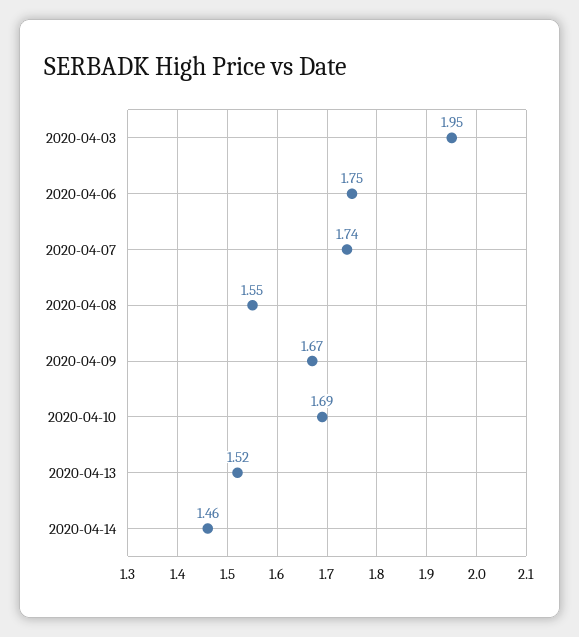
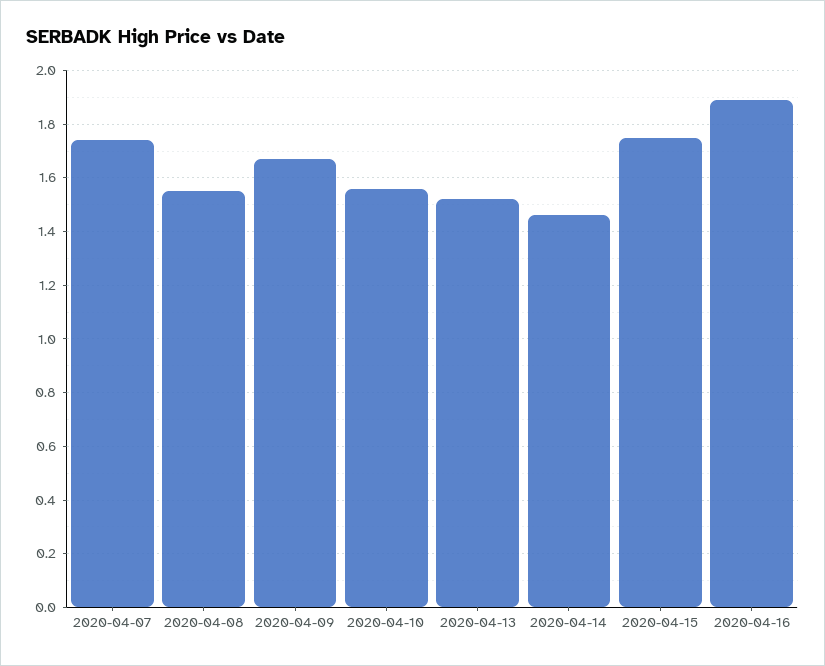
2020-04-03: 1.95 -> none
2020-04-06: 1.75 -> none
2020-04-10: 1.69 -> 1.55
2020-04-15: none -> 1.75
2020-04-16: none -> 1.9

